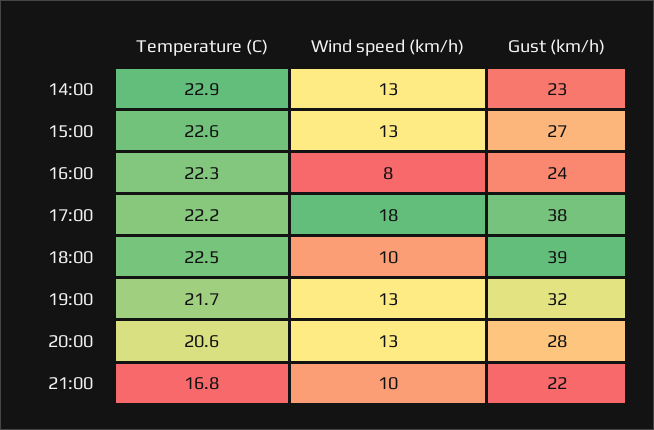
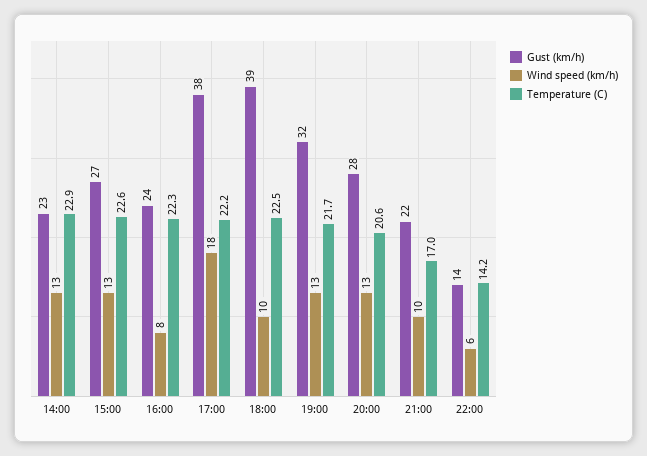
Temperature (C), 21:00: 16.8 -> 17
Gust (km/h), 22:00: none -> 14
Wind speed (km/h), 22:00: none -> 6
Temperature (C), 22:00: none -> 14.2

